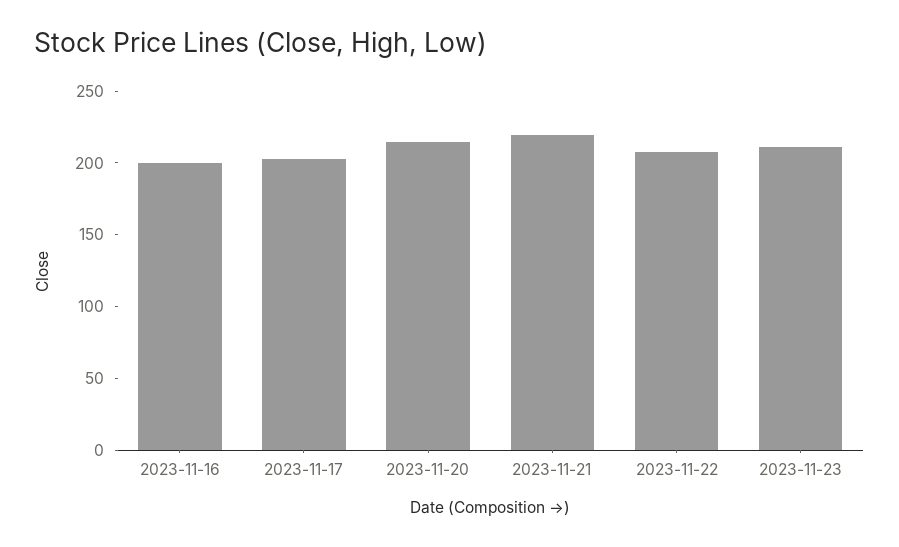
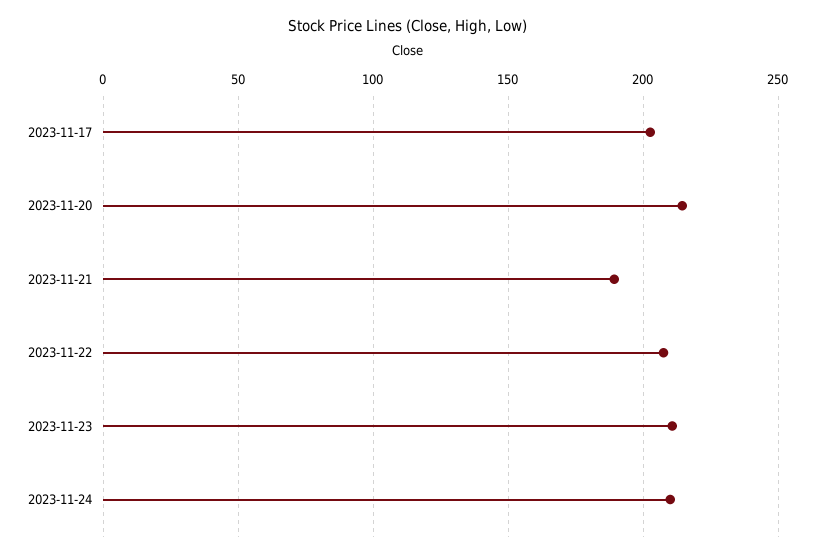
2023-11-16: 200 -> none
2023-11-21: 220 -> 190
2023-11-24: none -> 210

